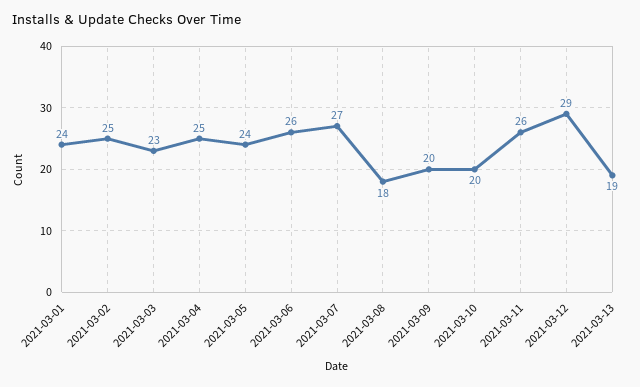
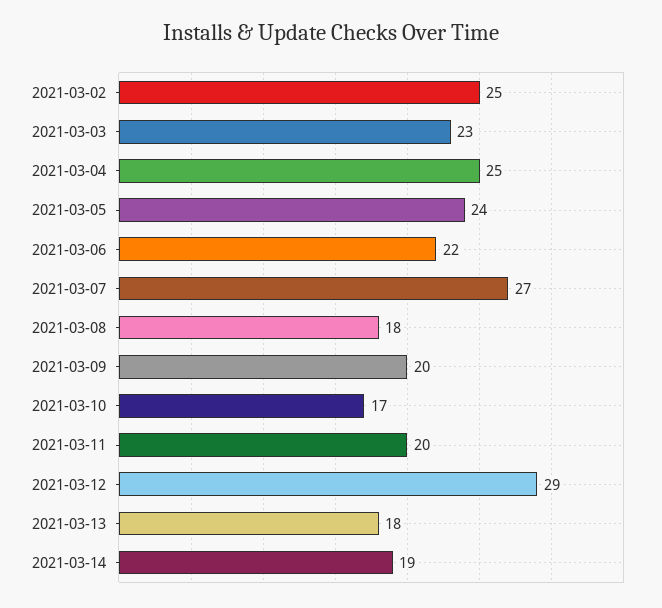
2021-03-01: 24 -> none
2021-03-06: 26 -> 22
2021-03-10: 20 -> 17
2021-03-11: 26 -> 20
2021-03-13: 19 -> 18
2021-03-14: none -> 19

